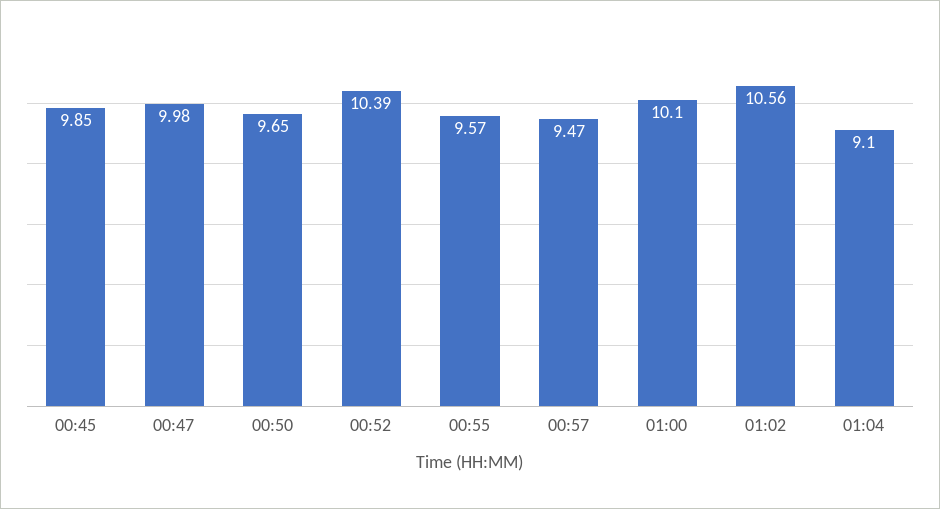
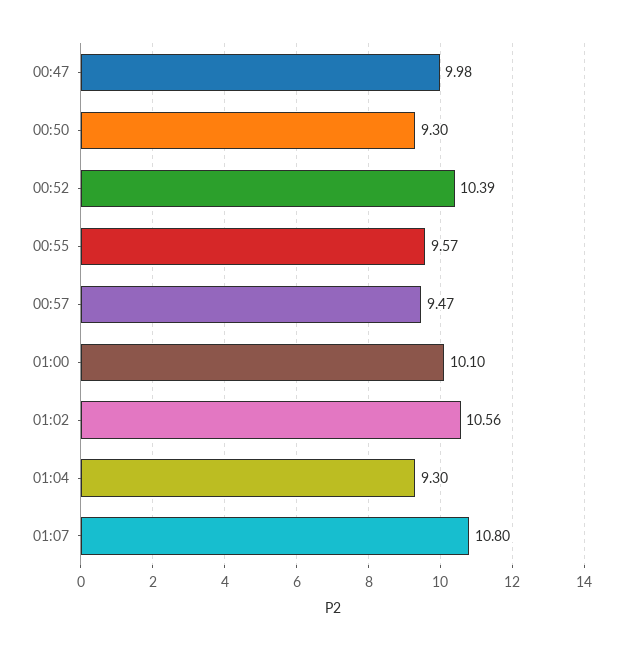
00:45: 9.85 -> none
00:50: 9.65 -> 9.3
01:04: 9.1 -> 9.3
01:07: none -> 10.8

